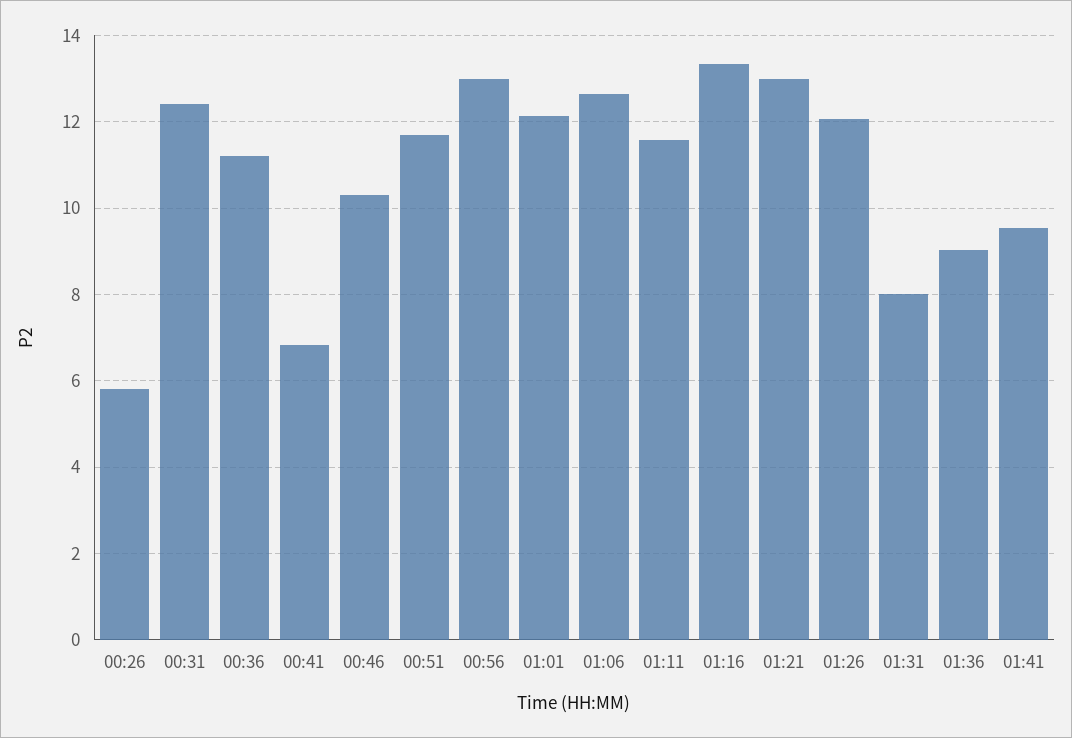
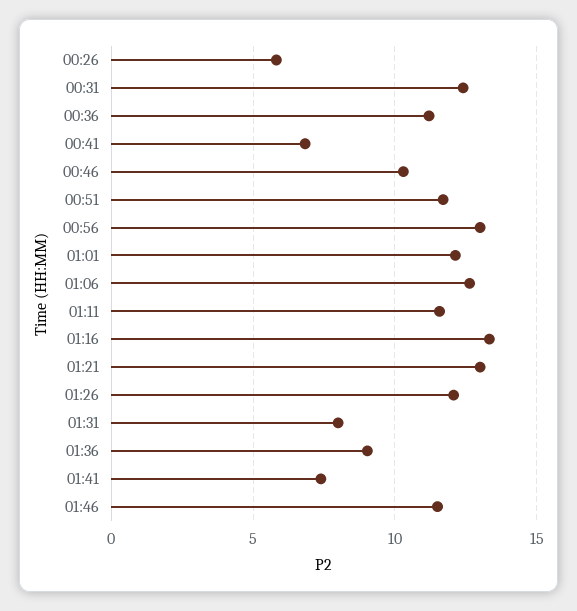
01:41: 9.6 -> 7.5
01:46: none -> 11.5

